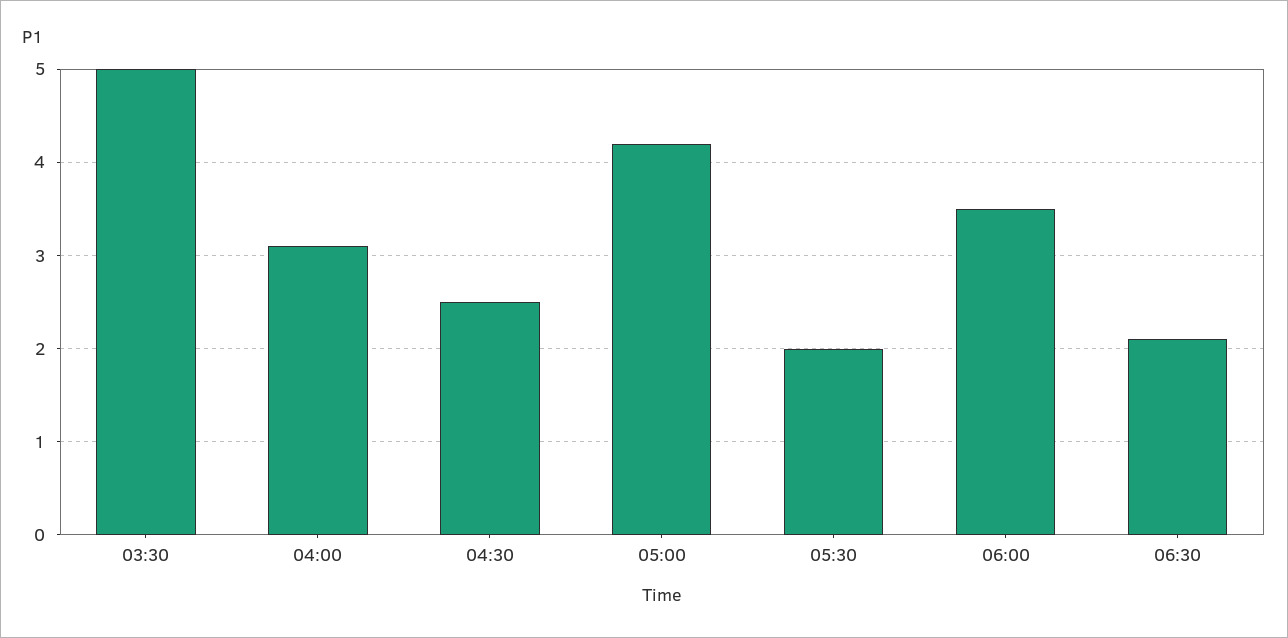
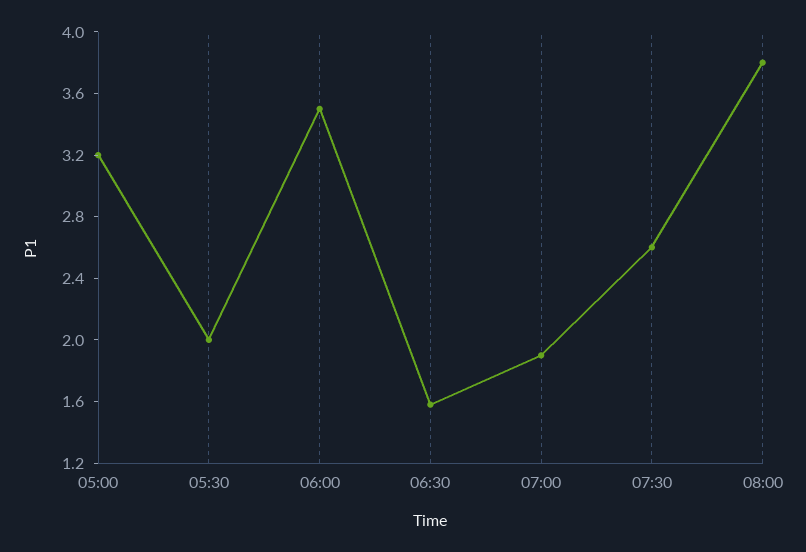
03:30: 5 -> none
04:00: 3.1 -> none
04:30: 2.5 -> none
05:00: 4.2 -> 3.2
06:30: 2.1 -> 1.6
07:00: none -> 1.9
07:30: none -> 2.6
08:00: none -> 3.8

